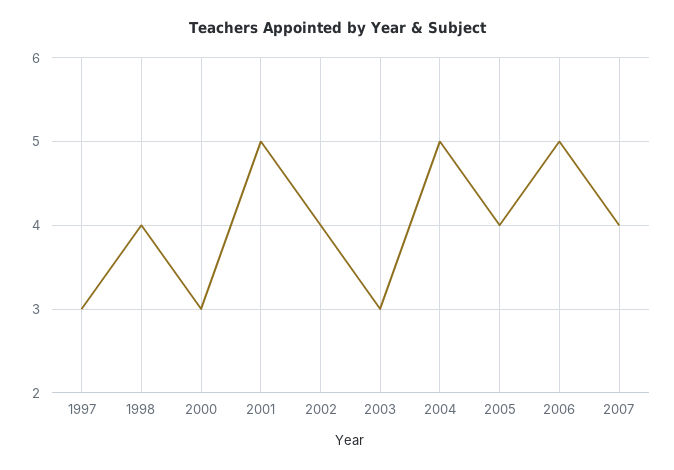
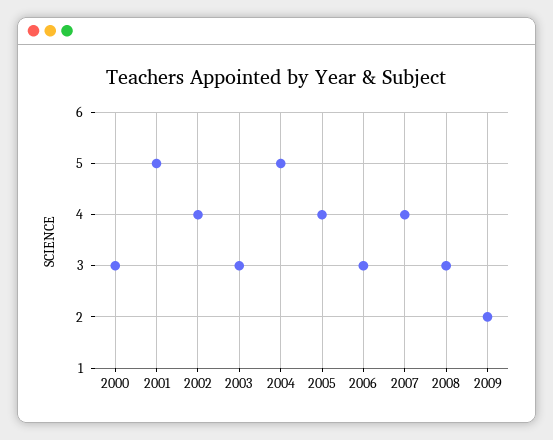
1997: 3 -> none
1998: 4 -> none
2006: 5 -> 3
2008: none -> 3
2009: none -> 2

